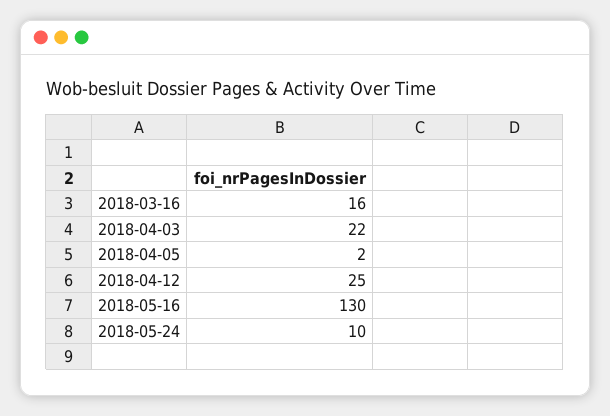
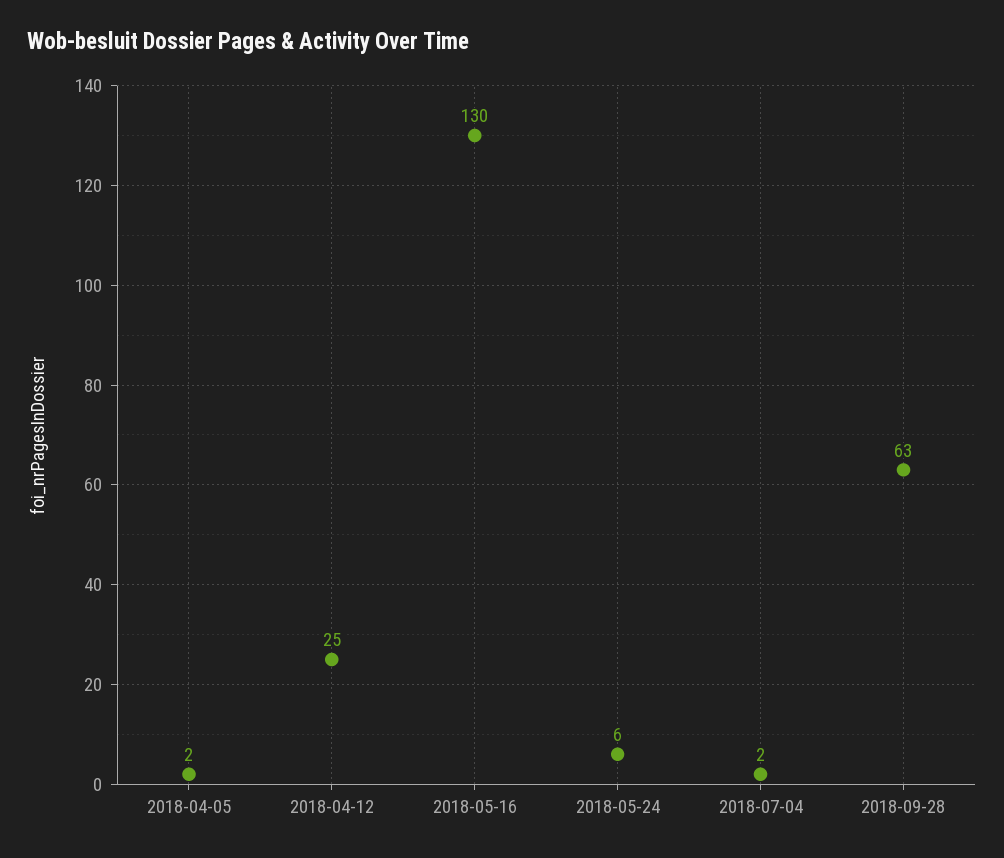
2018-03-16: 16 -> none
2018-04-03: 22 -> none
2018-05-24: 10 -> 6
2018-07-04: none -> 2
2018-09-28: none -> 63

